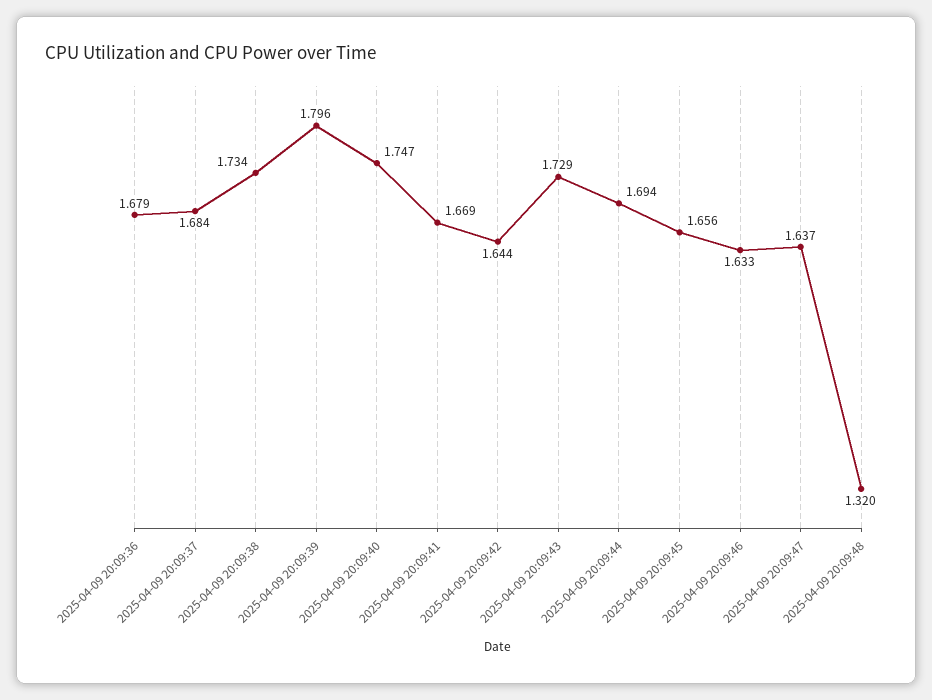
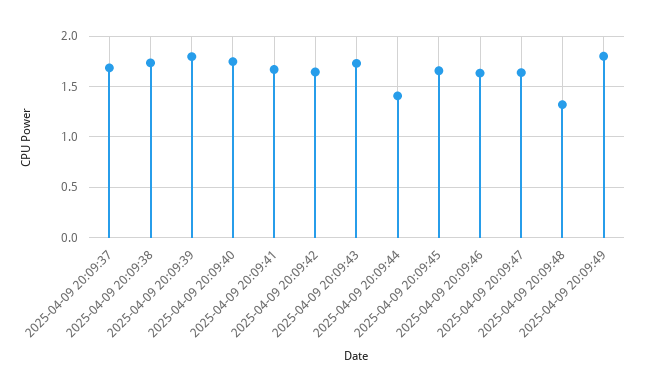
2025-04-09 20:09:36: 1.679 -> none
2025-04-09 20:09:44: 1.694 -> 1.4
2025-04-09 20:09:49: none -> 1.8

